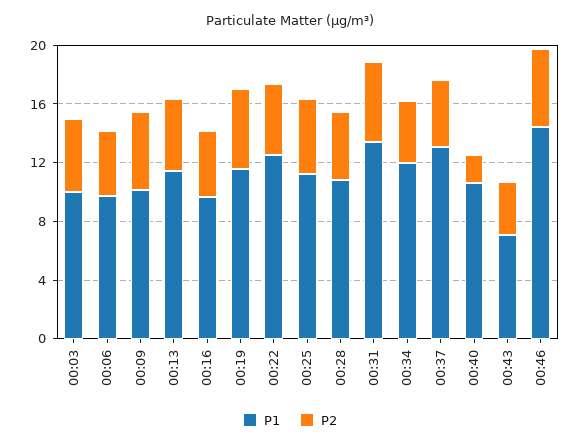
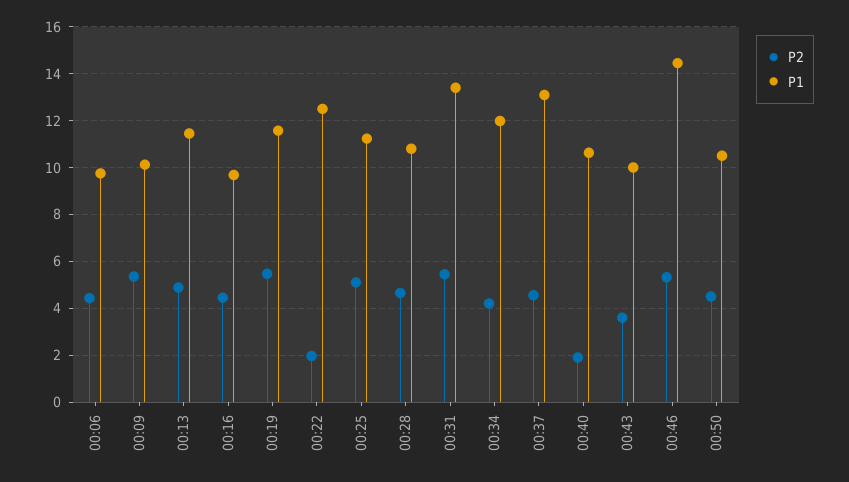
P1, 00:03: 10 -> none
P2, 00:03: 5 -> none
P2, 00:22: 5 -> 2
P1, 00:43: 7 -> 10
P2, 00:50: none -> 4.5
P1, 00:50: none -> 10.5

